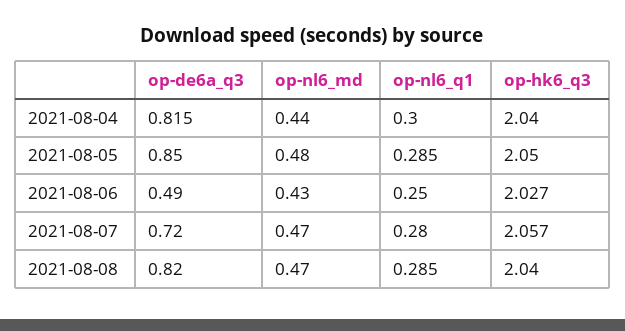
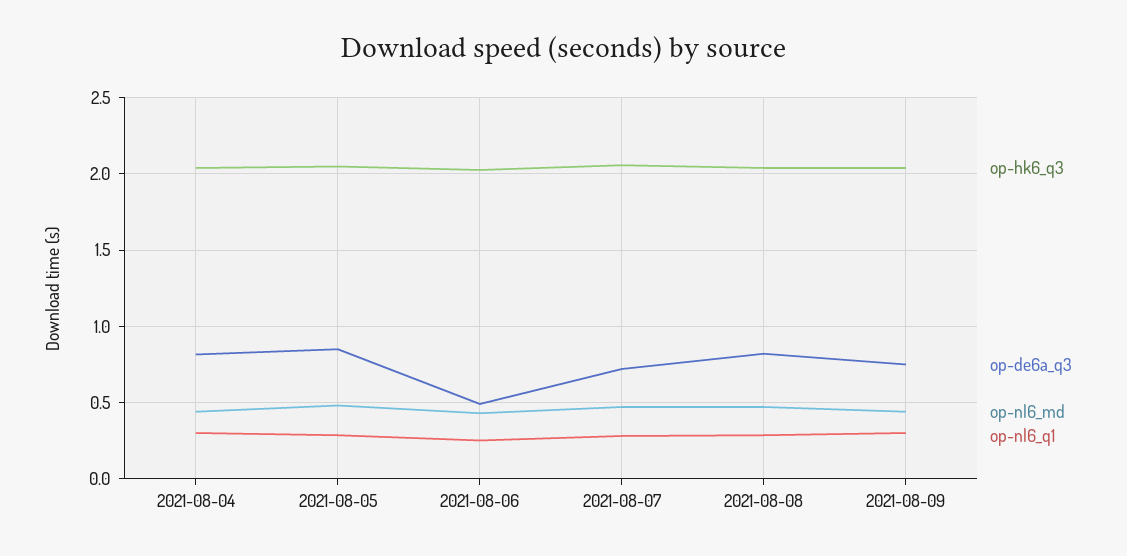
op-hk6_q3, 2021-08-09: none -> 2.05
op-de6a_q3, 2021-08-09: none -> 0.75
op-nl6_md, 2021-08-09: none -> 0.45
op-nl6_q1, 2021-08-09: none -> 0.3

